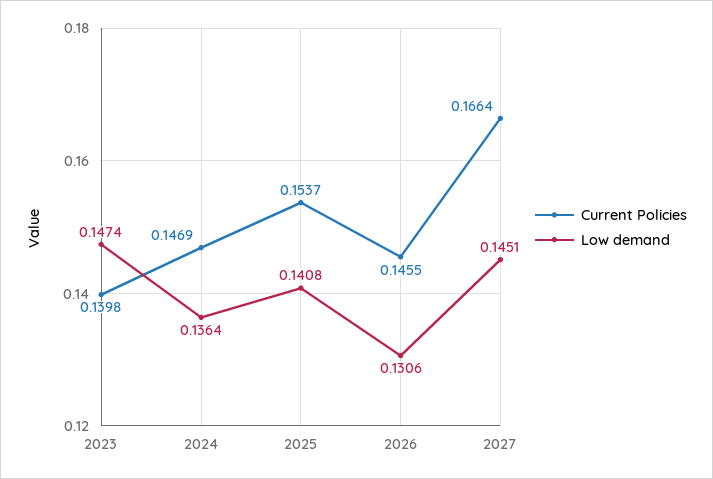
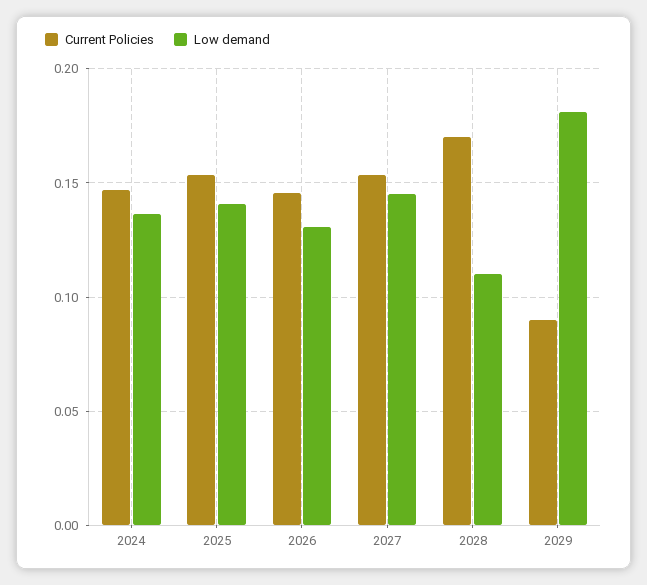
Current Policies, 2023: 0.1398 -> none
Low demand, 2023: 0.1474 -> none
Current Policies, 2027: 0.1664 -> 0.155
Current Policies, 2028: none -> 0.17
Low demand, 2028: none -> 0.11
Current Policies, 2029: none -> 0.09
Low demand, 2029: none -> 0.18

